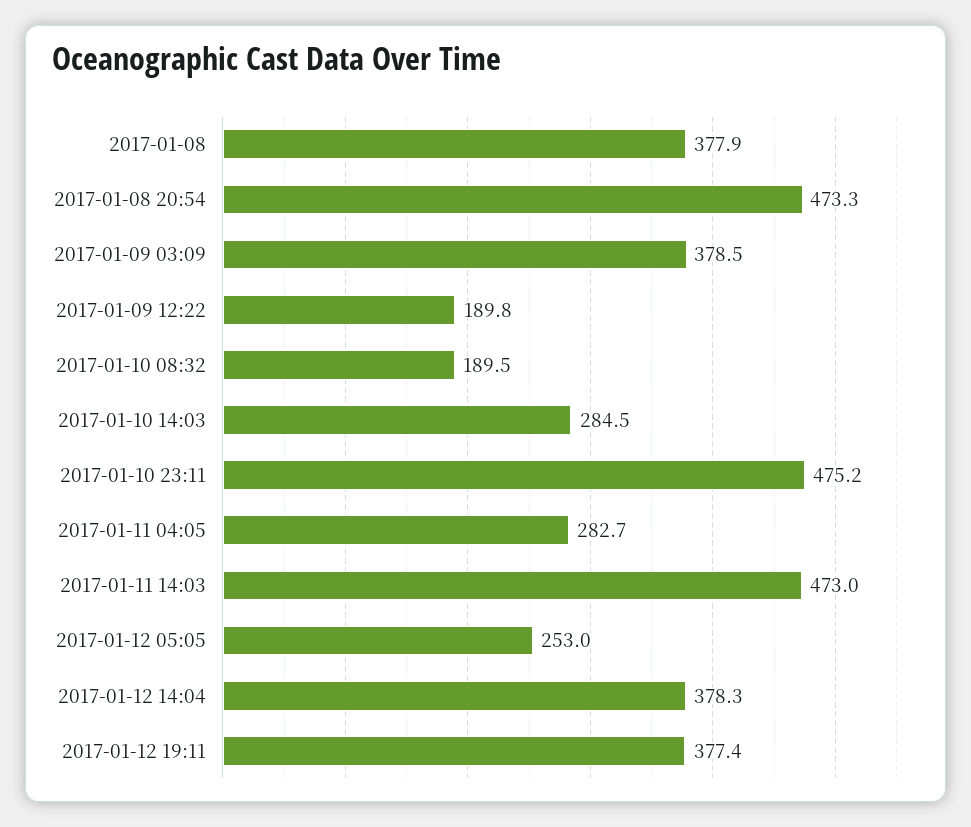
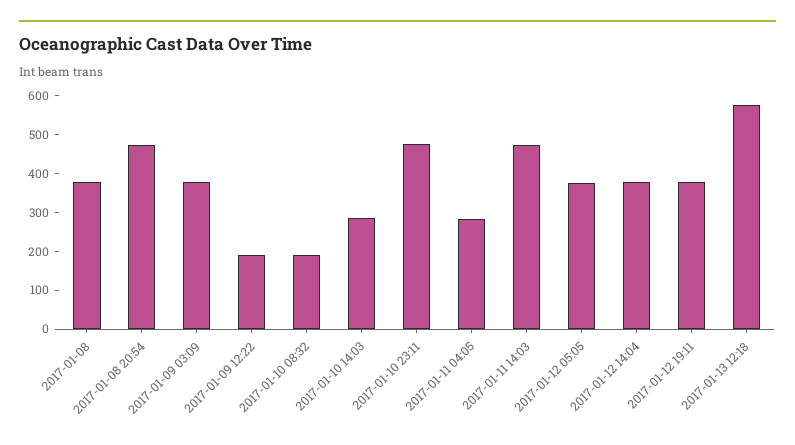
2017-01-12 05:05: 253 -> 375
2017-01-13 12:18: none -> 575

